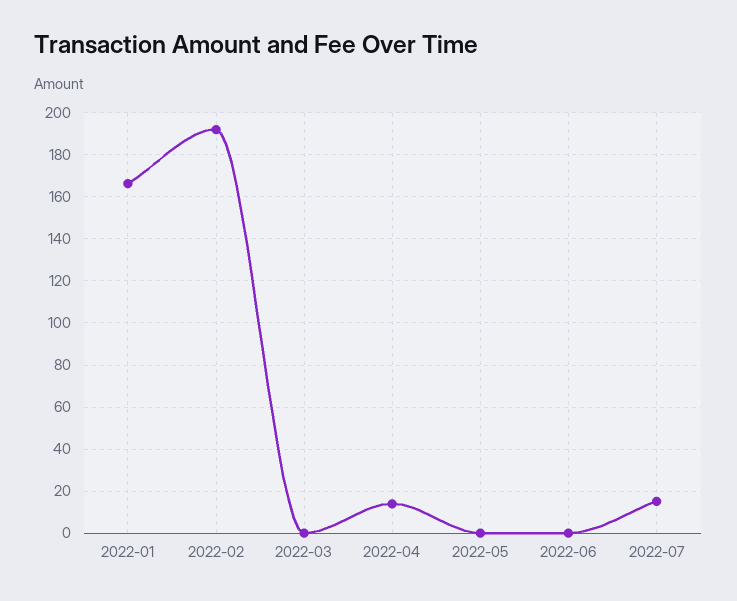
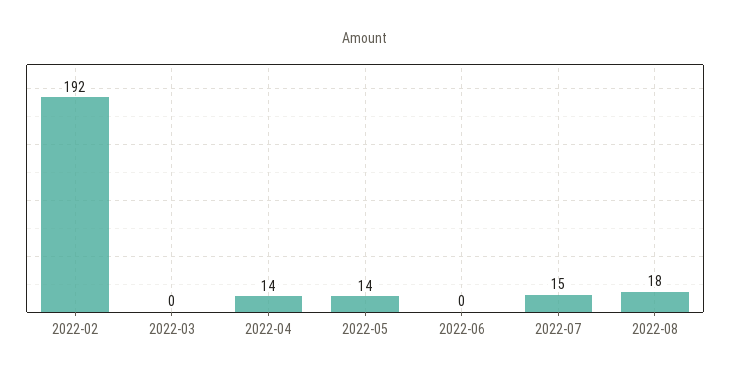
2022-01: 165 -> none
2022-05: 0 -> 14
2022-08: none -> 18

